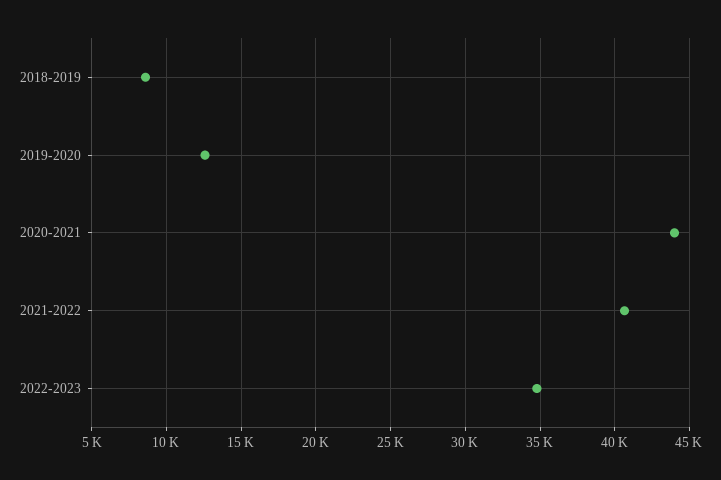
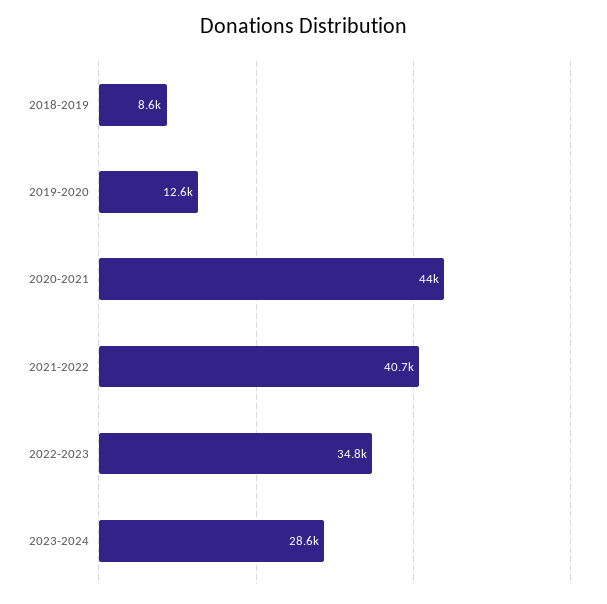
2023-2024: none -> 28600

